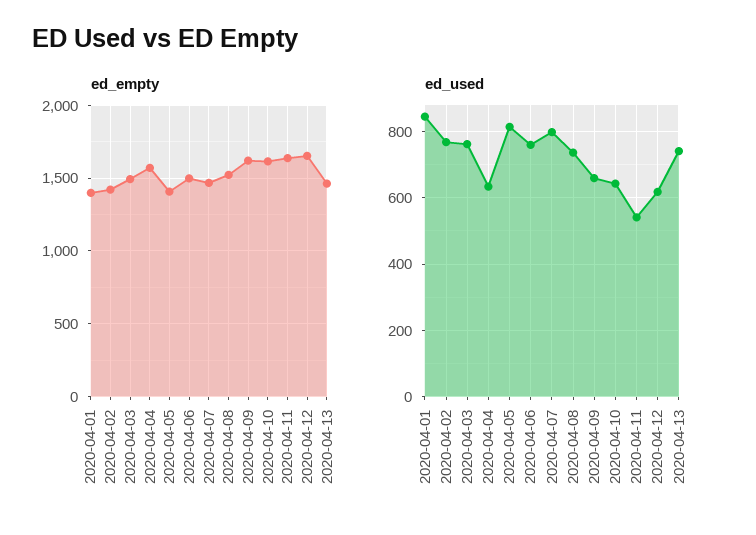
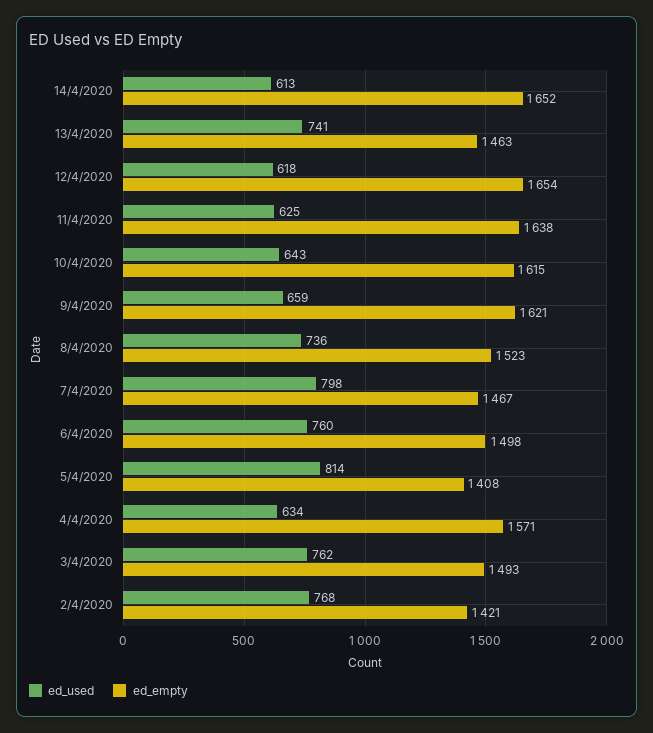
ed_empty, 2020-04-01: 1400 -> none
ed_used, 2020-04-01: 840 -> none
ed_used, 2020-04-11: 540 -> 625
ed_used, 14/4/2020: none -> 613
ed_empty, 14/4/2020: none -> 1652

